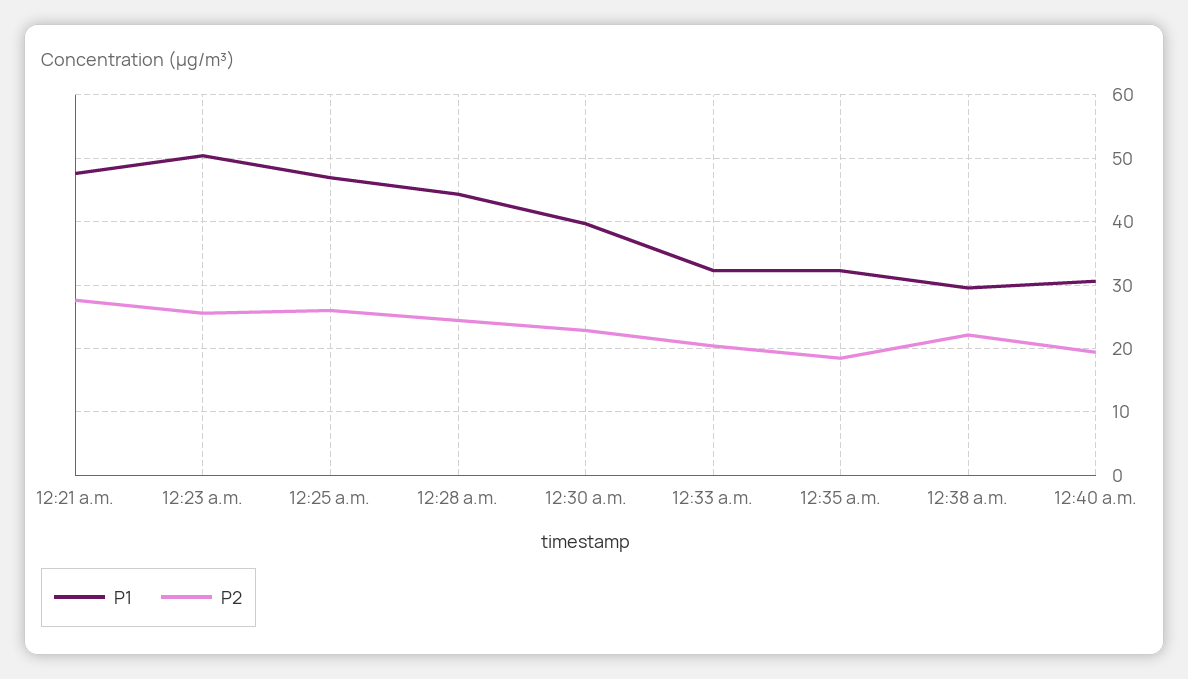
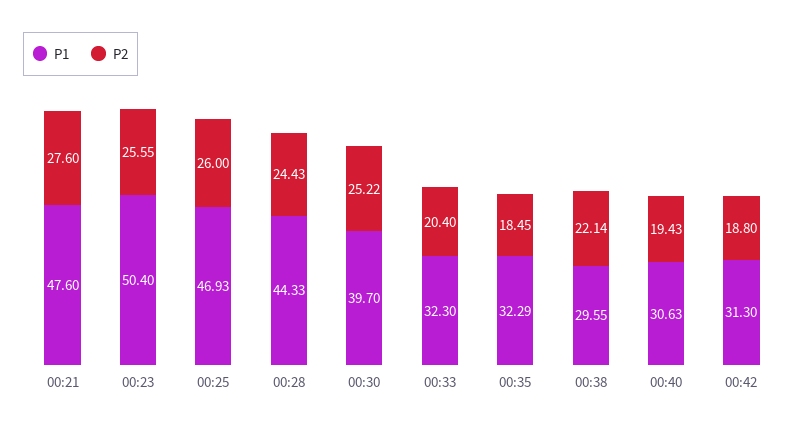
P2, 12:30 a.m.: 23 -> 25.22
P1, 00:42: none -> 31.3
P2, 00:42: none -> 18.8

